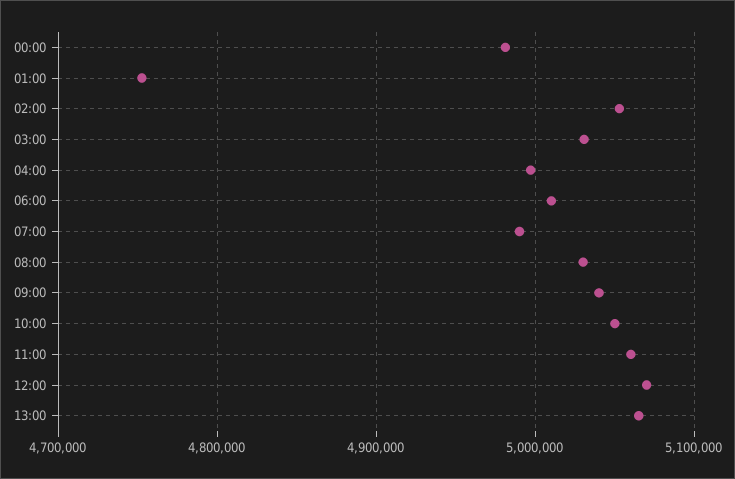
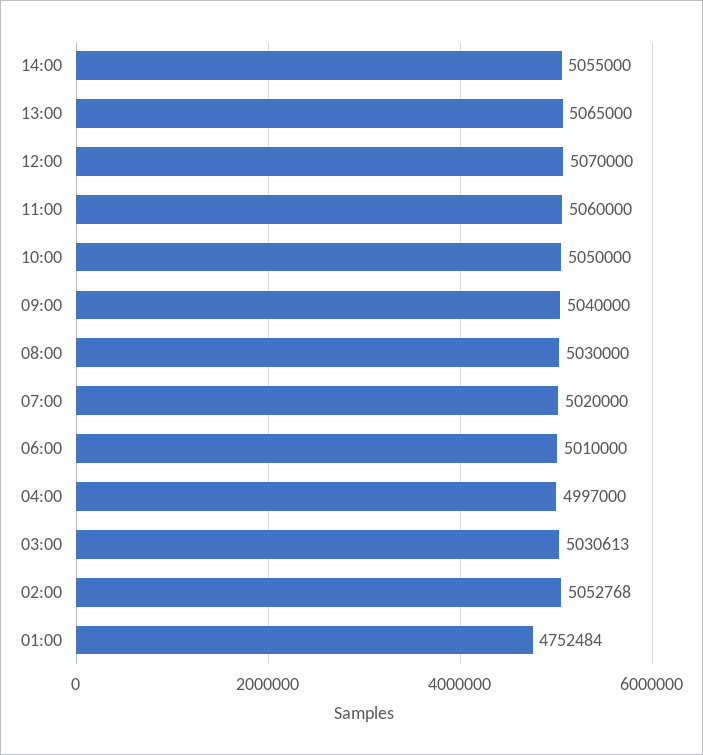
00:00: 4980000 -> none
07:00: 4990000 -> 5020000
14:00: none -> 5055000

